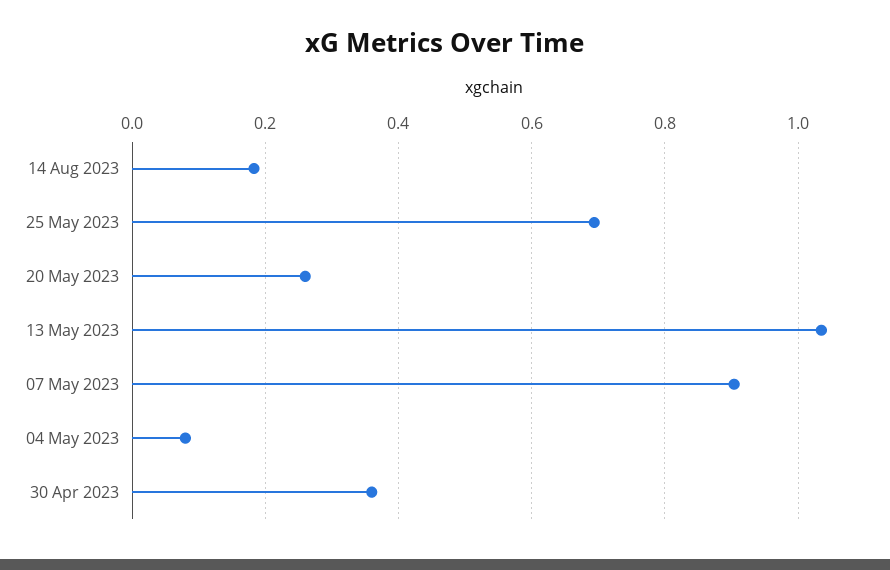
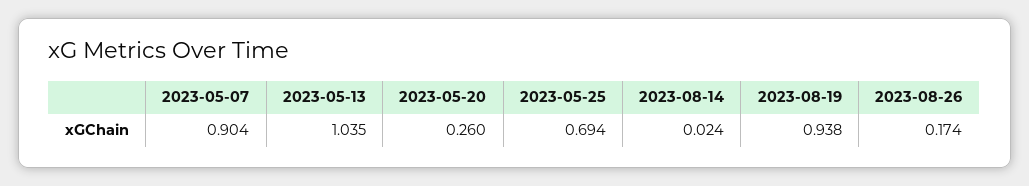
14 Aug 2023: 0.18 -> 0.024
04 May 2023: 0.08 -> none
30 Apr 2023: 0.36 -> none
2023-08-19: none -> 0.938
2023-08-26: none -> 0.174

